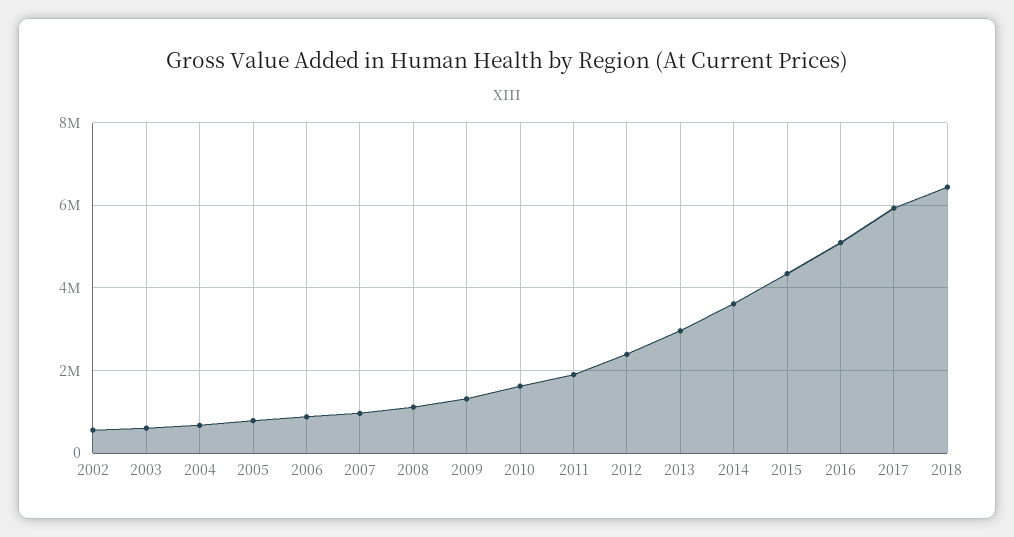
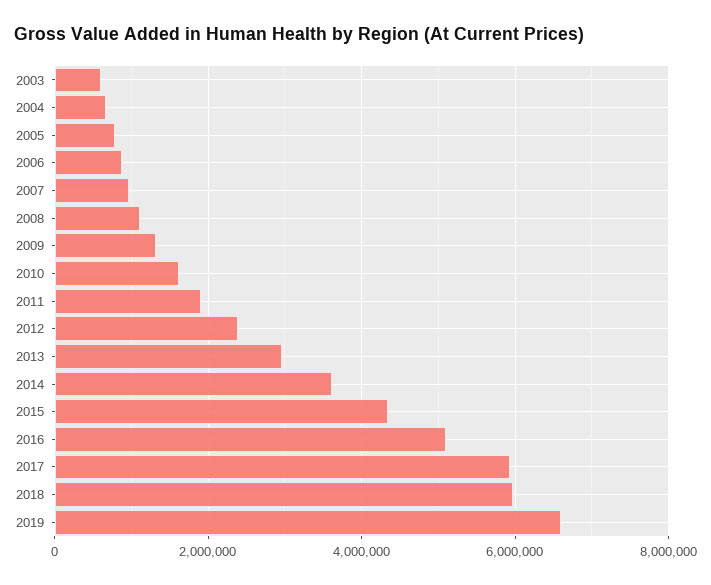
2002: 600000 -> none
2018: 6400000 -> 6000000
2019: none -> 6600000

